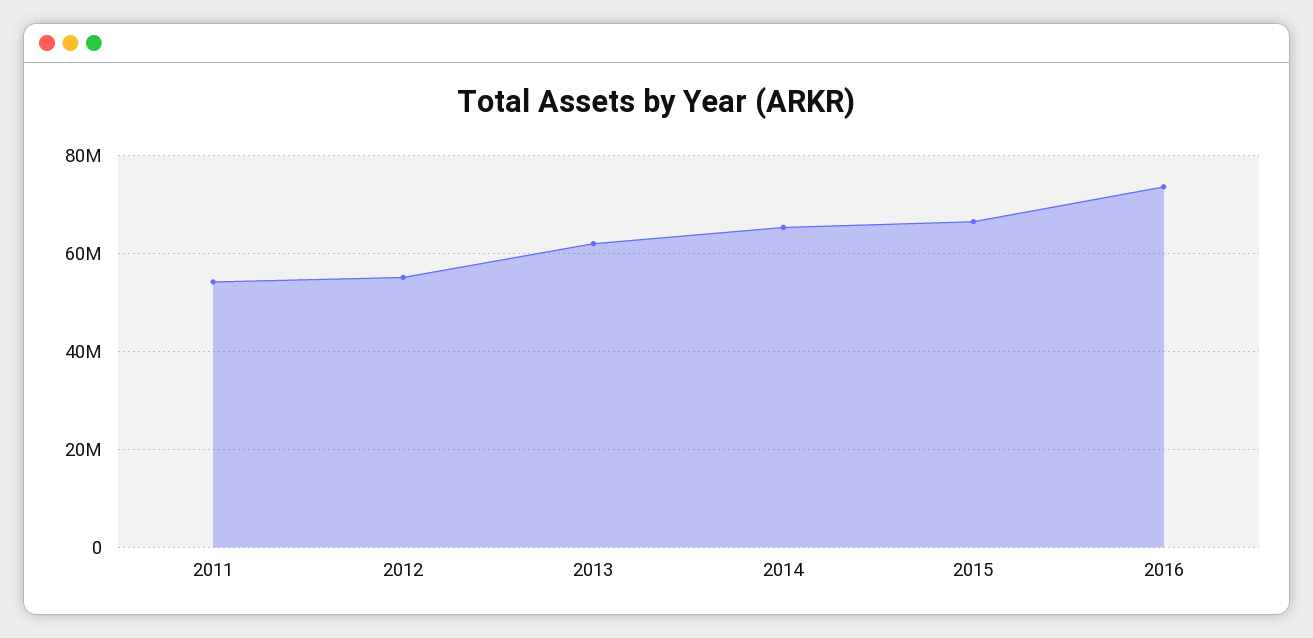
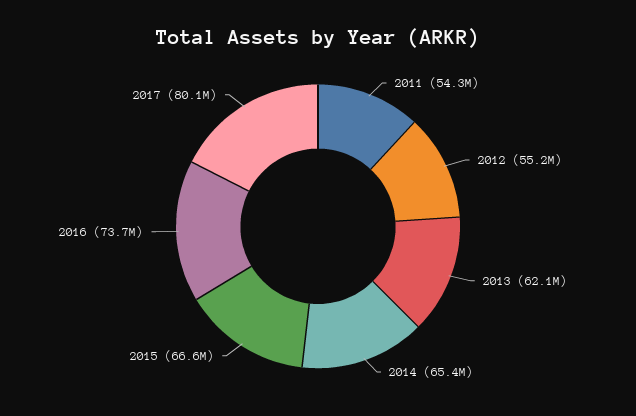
2017: none -> 80100000

